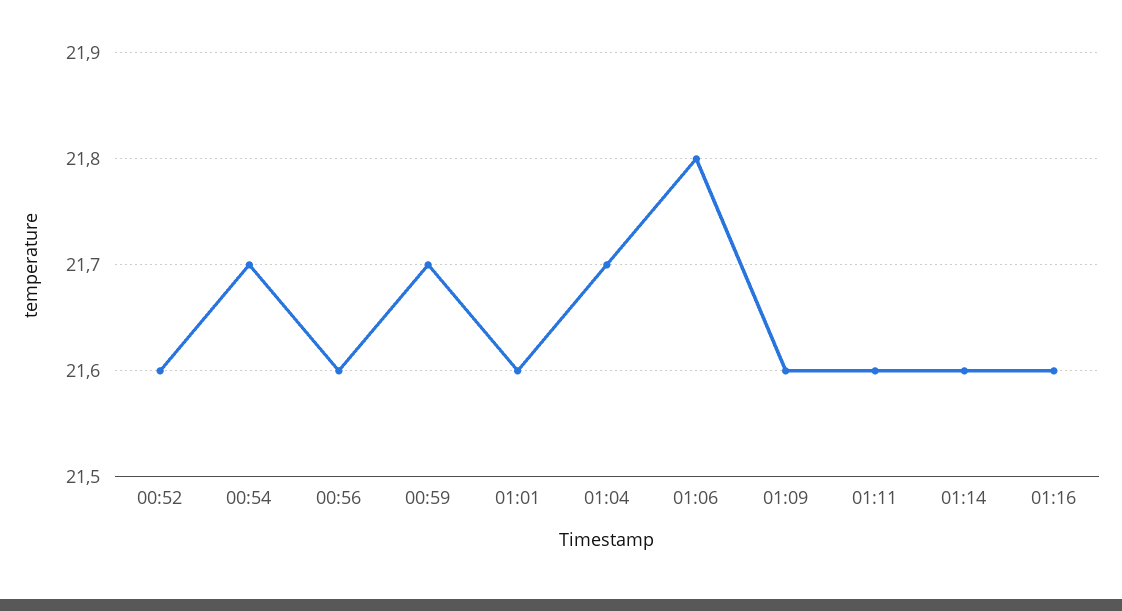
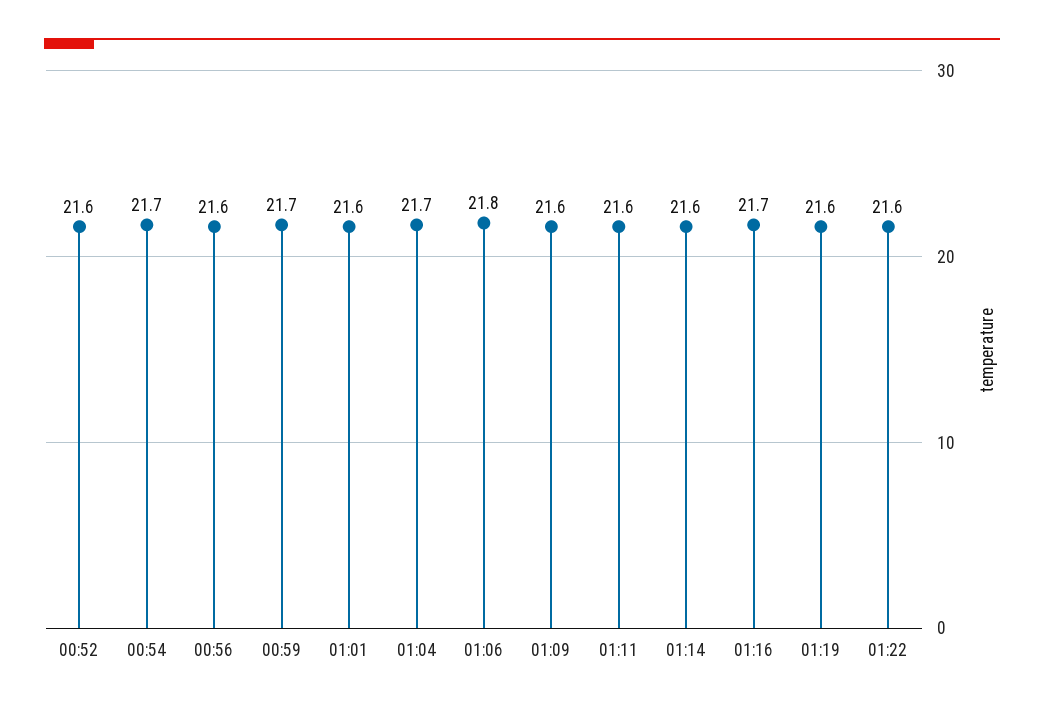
01:16: 21.6 -> 21.7
01:19: none -> 21.6
01:22: none -> 21.6

